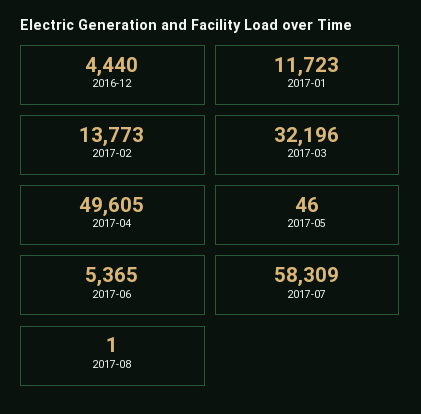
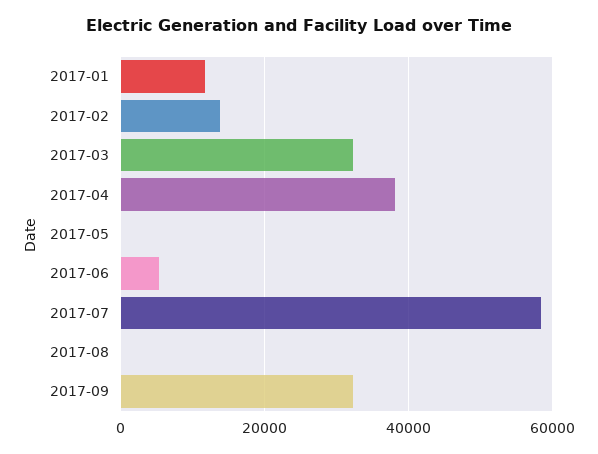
2016-12: 4440 -> none
2017-04: 49605 -> 38000
2017-09: none -> 32000

